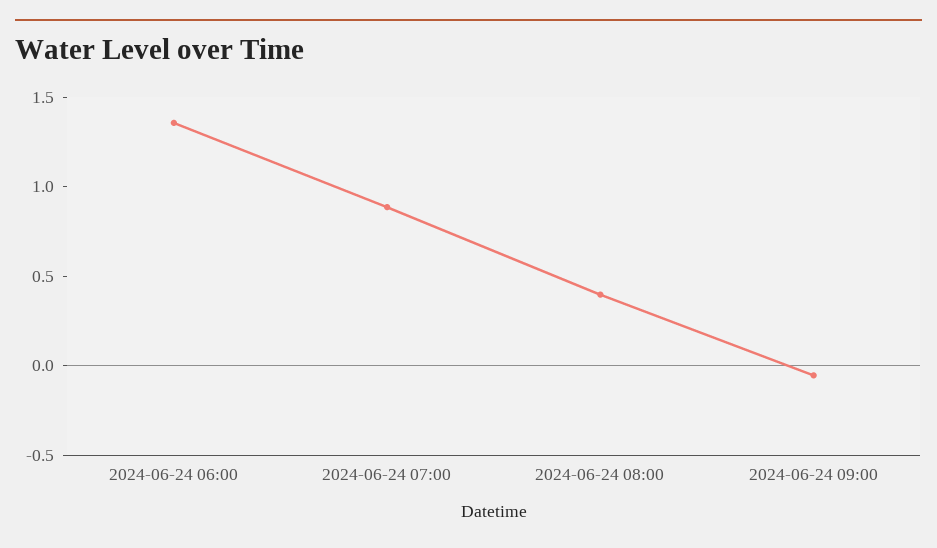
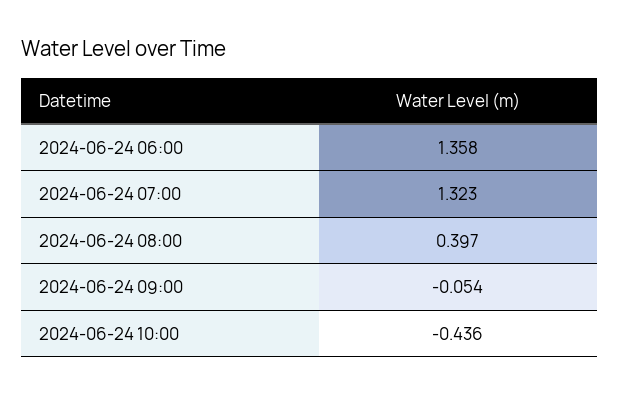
2024-06-24 07:00: 0.9 -> 1.323
2024-06-24 10:00: none -> -0.436

